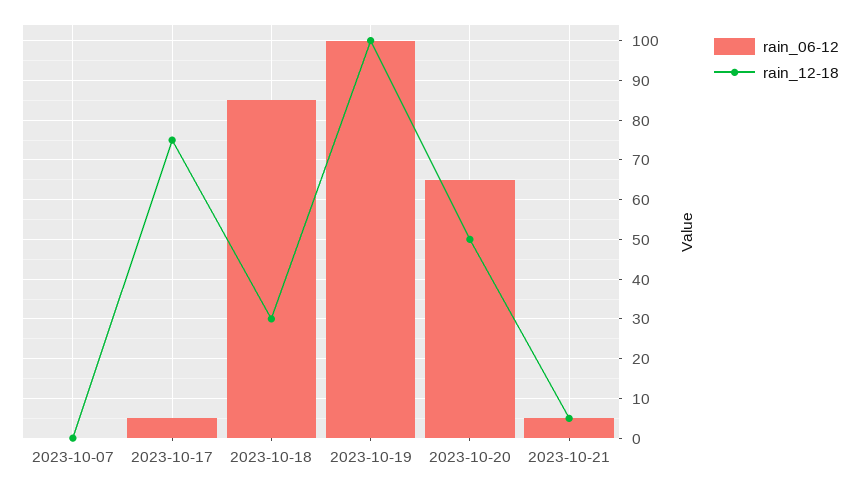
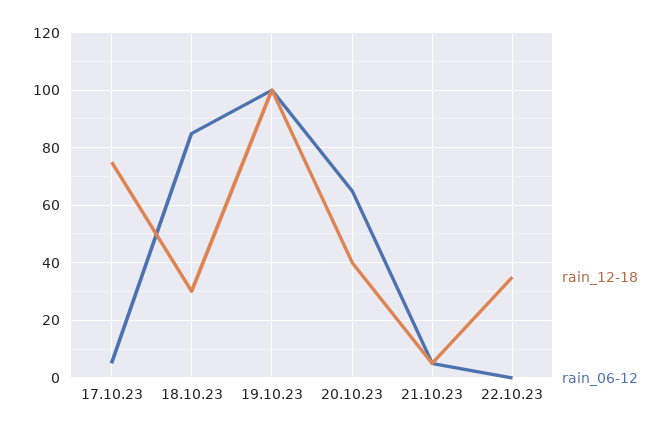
rain_06-12, 2023-10-07: 0 -> none
rain_12-18, 2023-10-07: 0 -> none
rain_12-18, 2023-10-20: 50 -> 40
rain_12-18, 22.10.23: none -> 35
rain_06-12, 22.10.23: none -> 0

